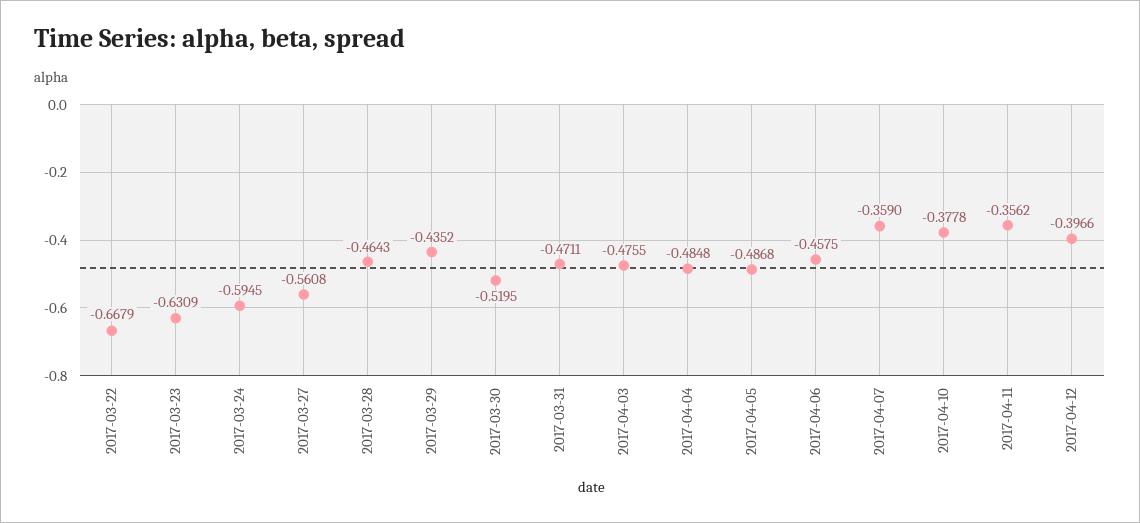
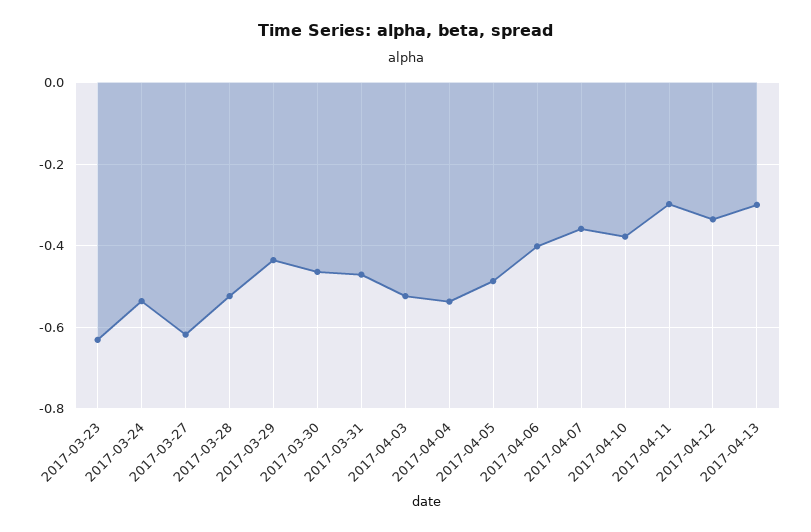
2017-03-22: -0.6679 -> none
2017-03-24: -0.5945 -> -0.54
2017-03-27: -0.5608 -> -0.62
2017-03-28: -0.4643 -> -0.52
2017-03-30: -0.5195 -> -0.46
2017-04-03: -0.4755 -> -0.52
2017-04-04: -0.4848 -> -0.54
2017-04-06: -0.4575 -> -0.4
2017-04-11: -0.3562 -> -0.3
2017-04-12: -0.3966 -> -0.34
2017-04-13: none -> -0.3

